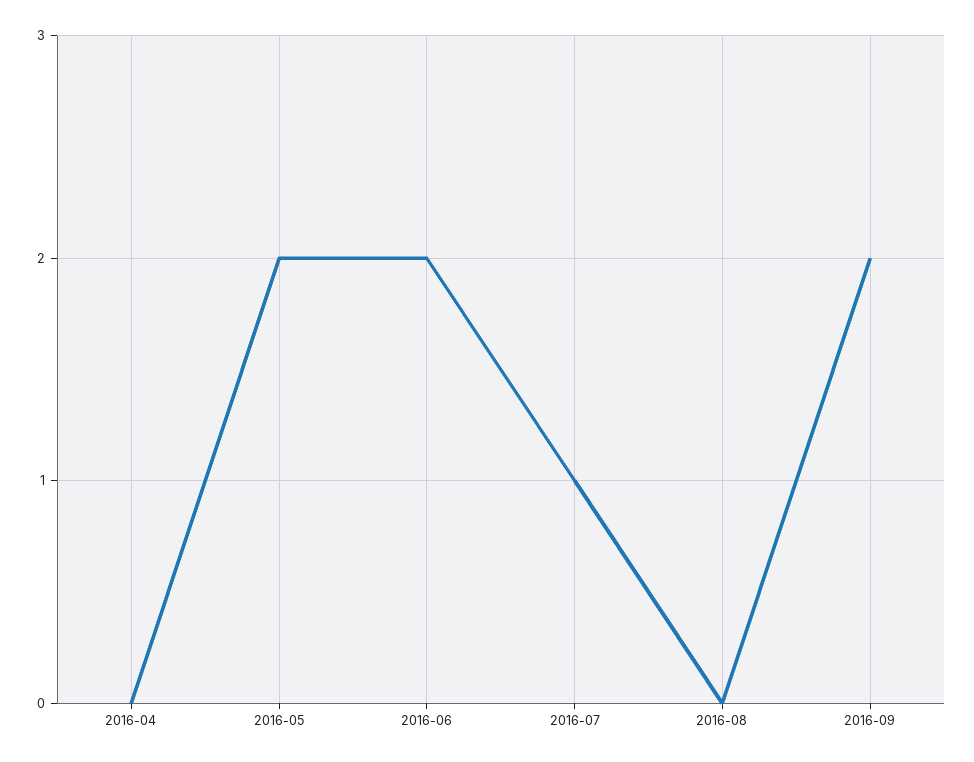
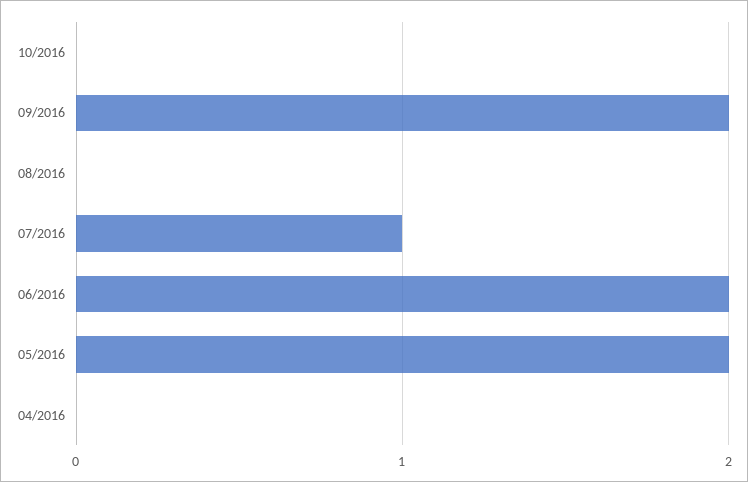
10/2016: none -> 0

